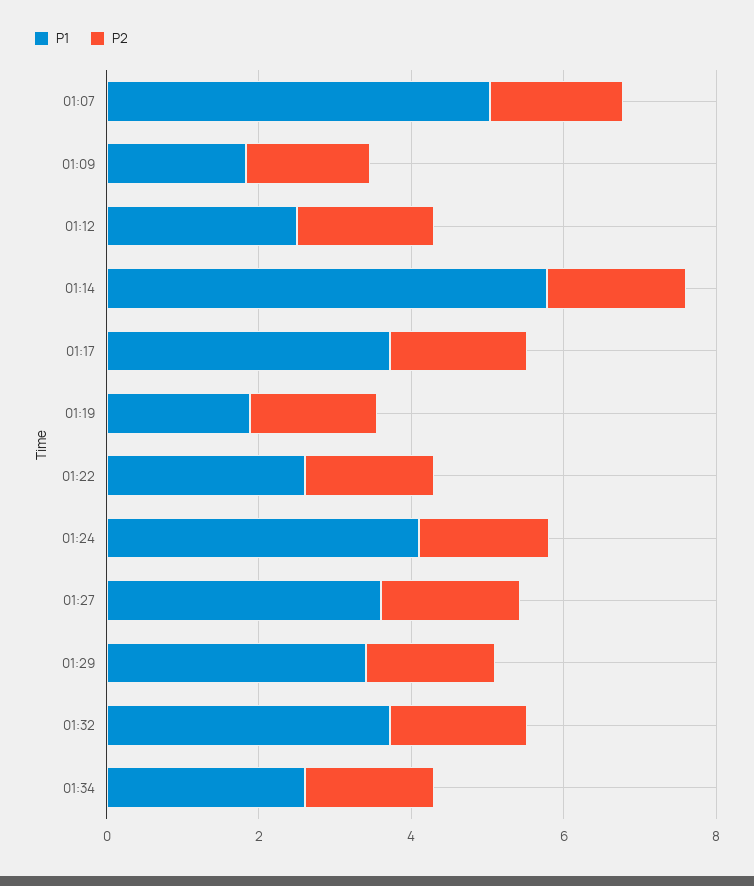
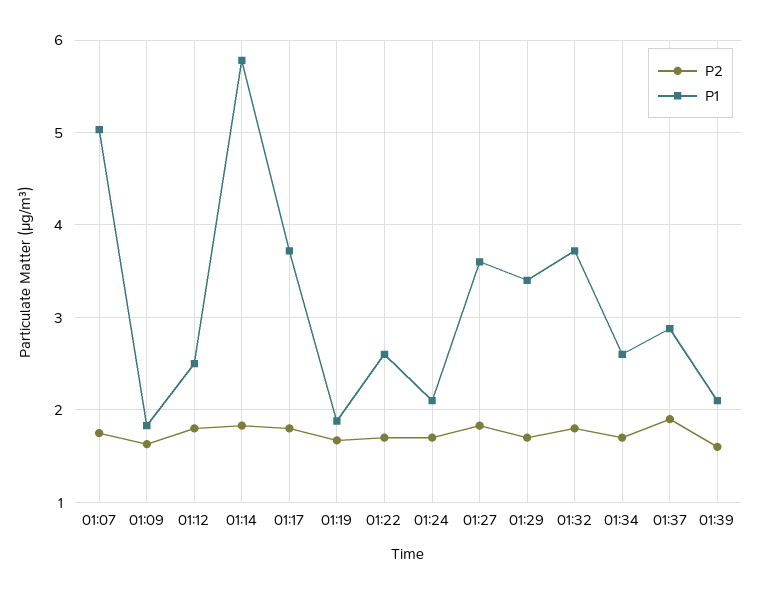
P1, 01:24: 4 -> 2.1
P2, 01:37: none -> 1.9
P1, 01:37: none -> 2.9
P2, 01:39: none -> 1.6
P1, 01:39: none -> 2.1

